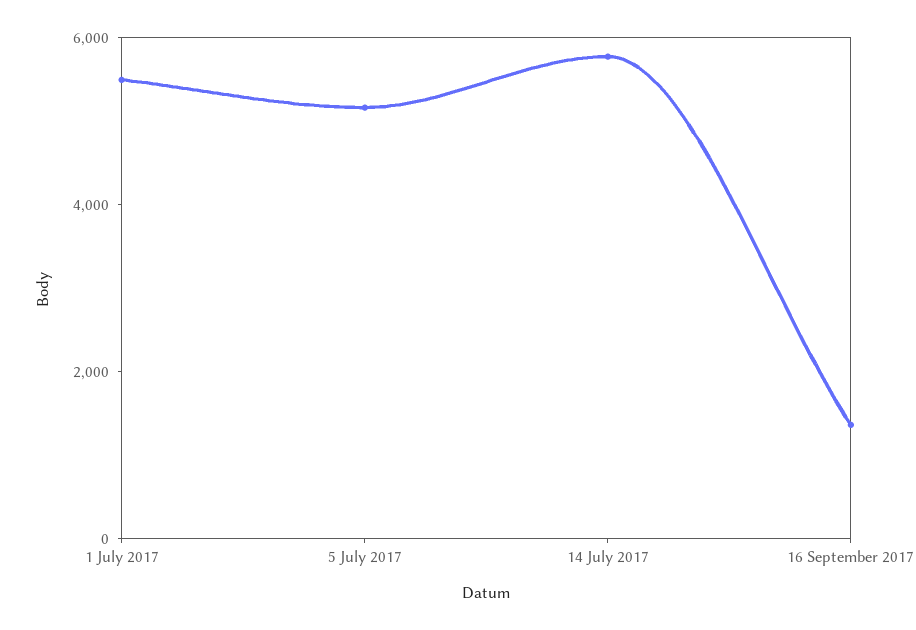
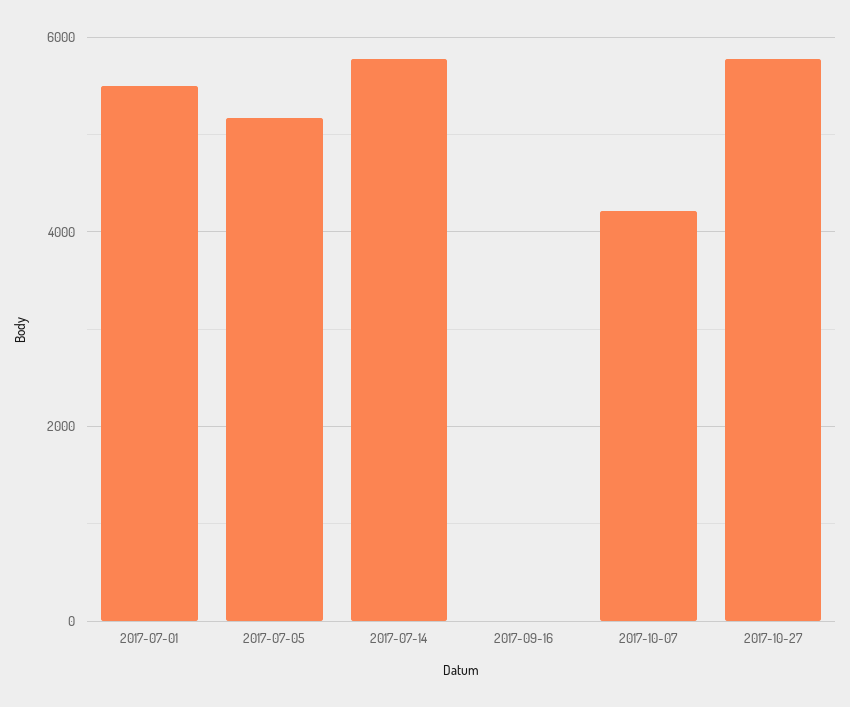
16 September 2017: 1500 -> 0
2017-10-07: none -> 4200
2017-10-27: none -> 5800

